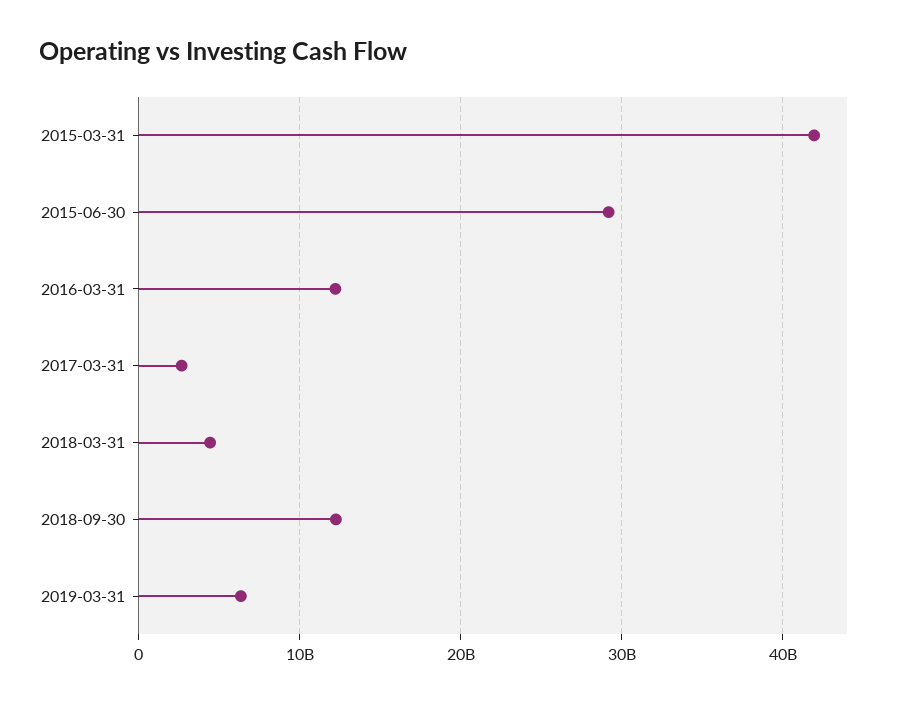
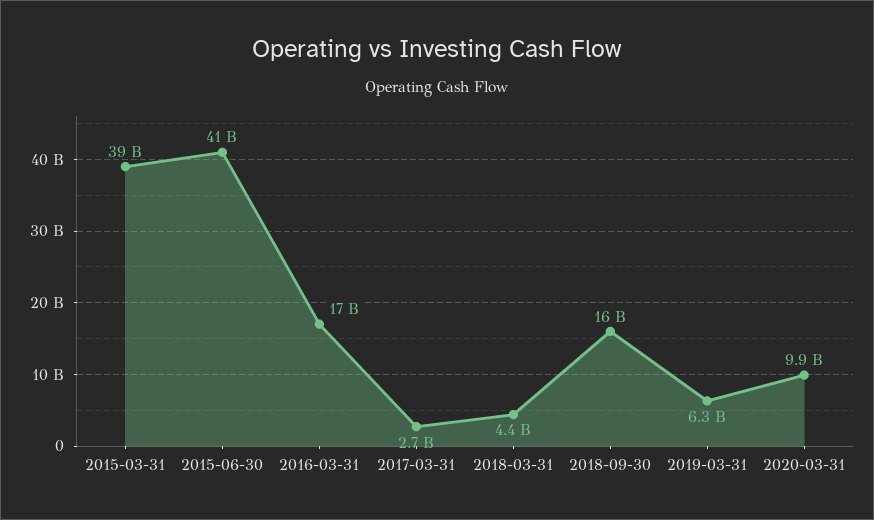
2015-03-31: 42000000000 -> 39000000000
2015-06-30: 29000000000 -> 41000000000
2016-03-31: 12000000000 -> 17000000000
2018-09-30: 12000000000 -> 16000000000
2020-03-31: none -> 9900000000

